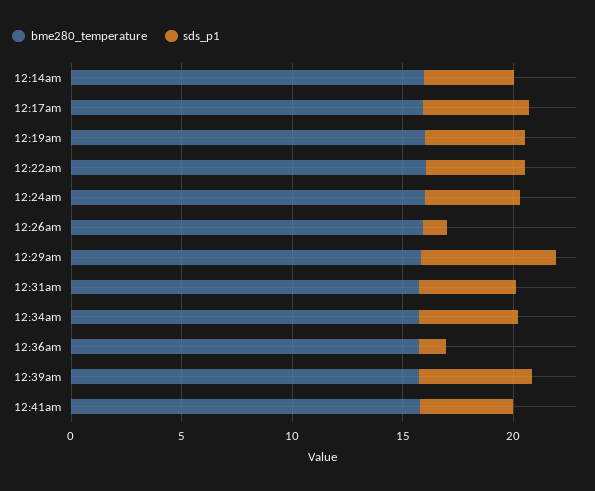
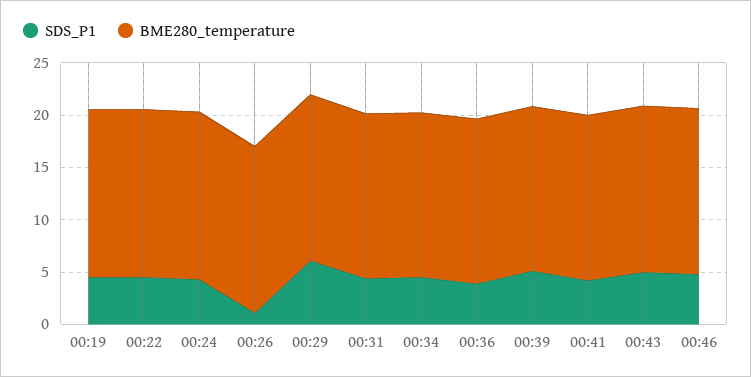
bme280_temperature, 12:14am: 16 -> none
sds_p1, 12:14am: 4 -> none
bme280_temperature, 12:17am: 16 -> none
sds_p1, 12:17am: 5 -> none
sds_p1, 12:36am: 1 -> 4
sds_p1, 00:43: none -> 5
bme280_temperature, 00:43: none -> 16
sds_p1, 00:46: none -> 5
bme280_temperature, 00:46: none -> 16

